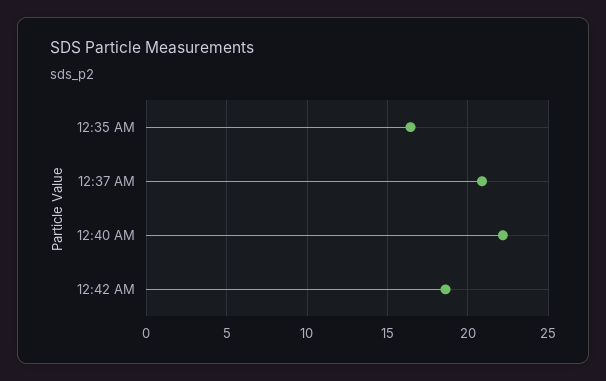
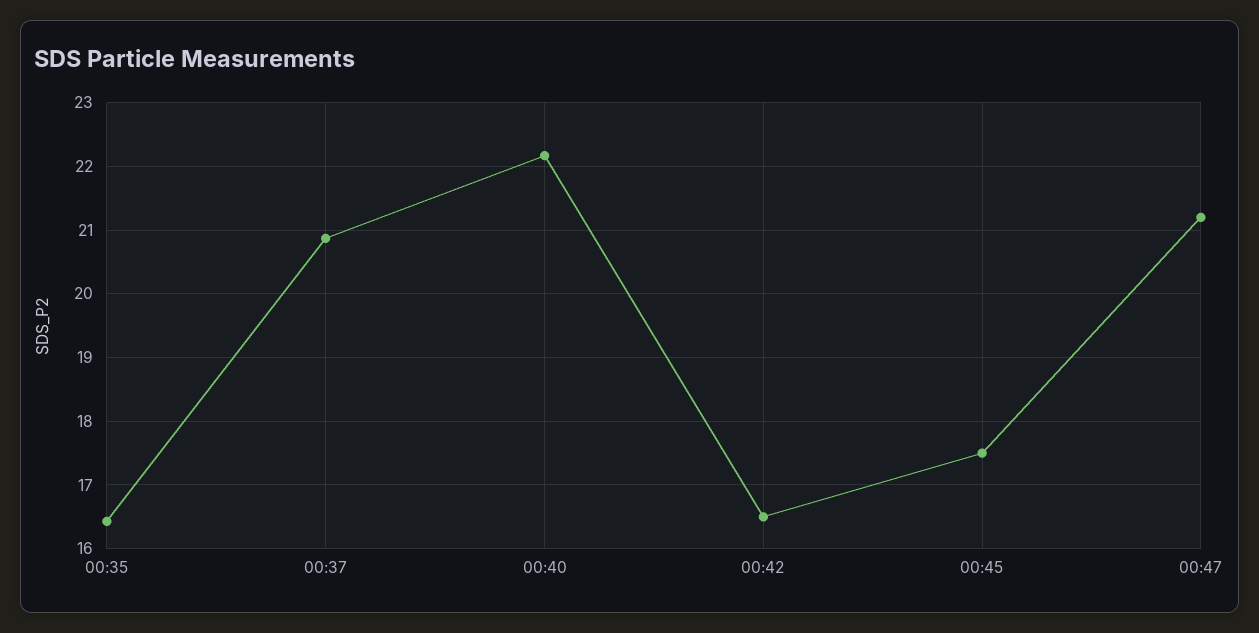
12:42 AM: 18.5 -> 16.5
00:45: none -> 17.5
00:47: none -> 21.2

